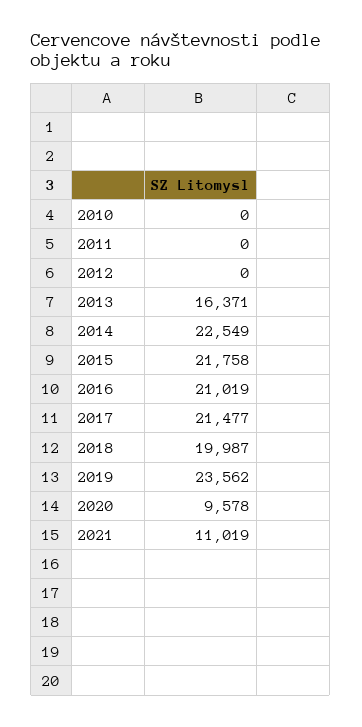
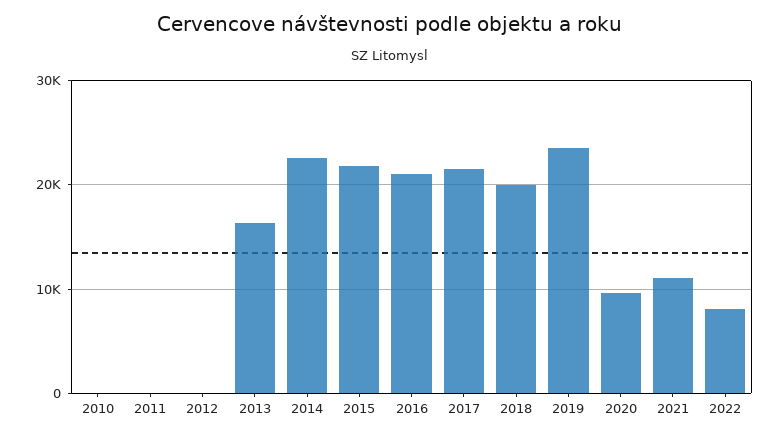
2022: none -> 8000

